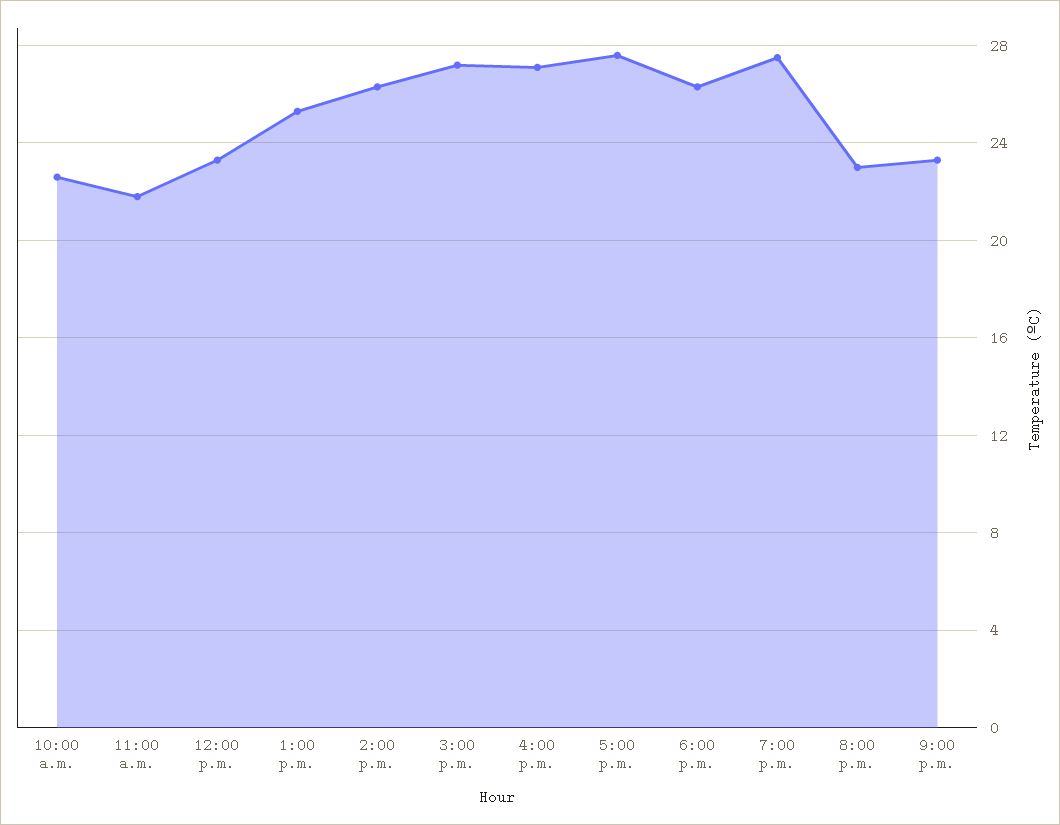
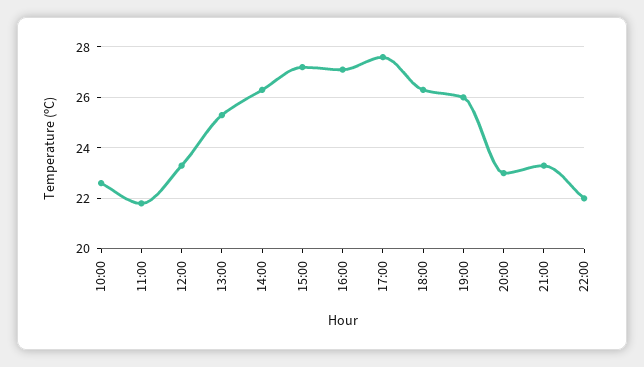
7:00 p.m.: 27.5 -> 26
22:00: none -> 22

